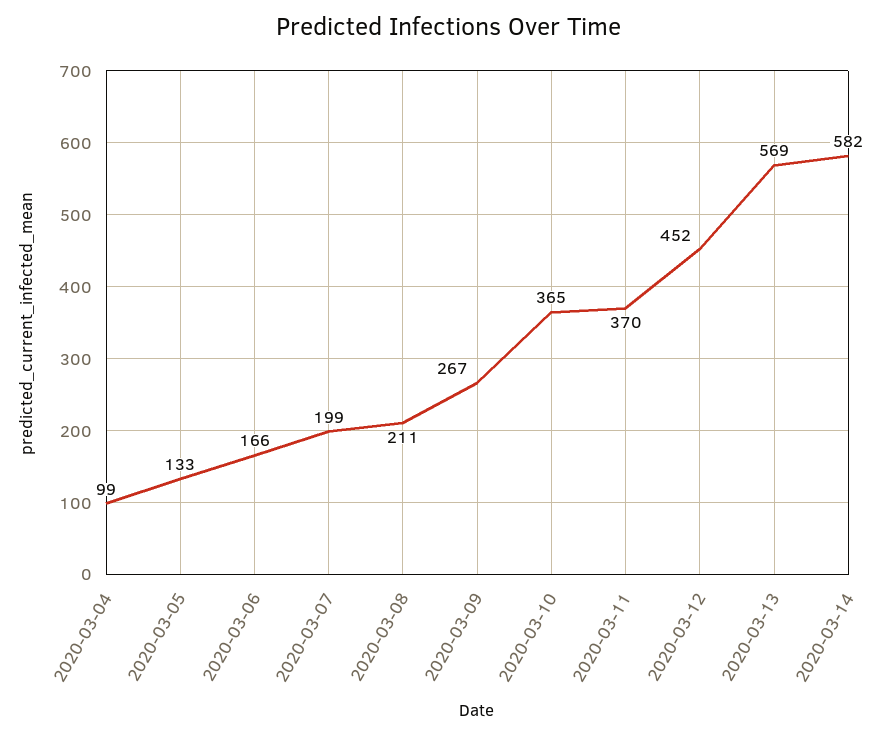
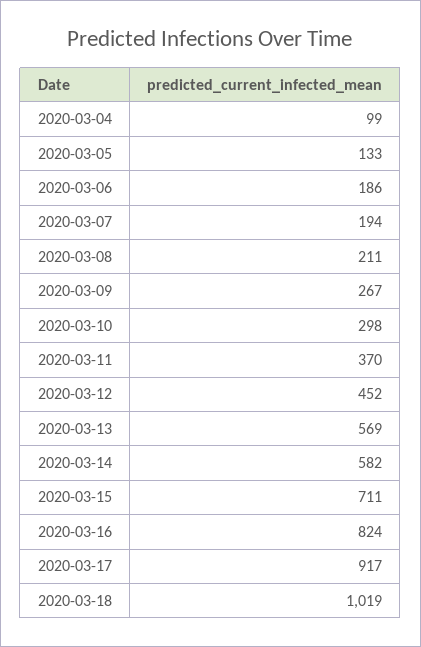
2020-03-06: 166 -> 186
2020-03-07: 199 -> 194
2020-03-10: 365 -> 298
2020-03-15: none -> 711
2020-03-16: none -> 824
2020-03-17: none -> 917
2020-03-18: none -> 1019

